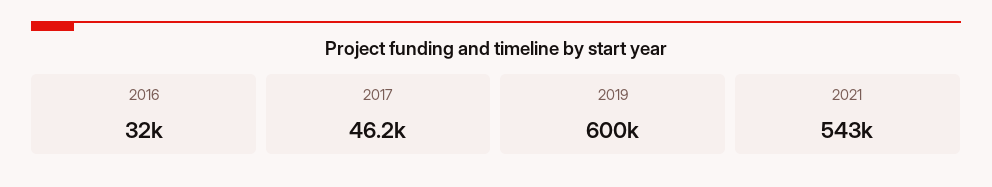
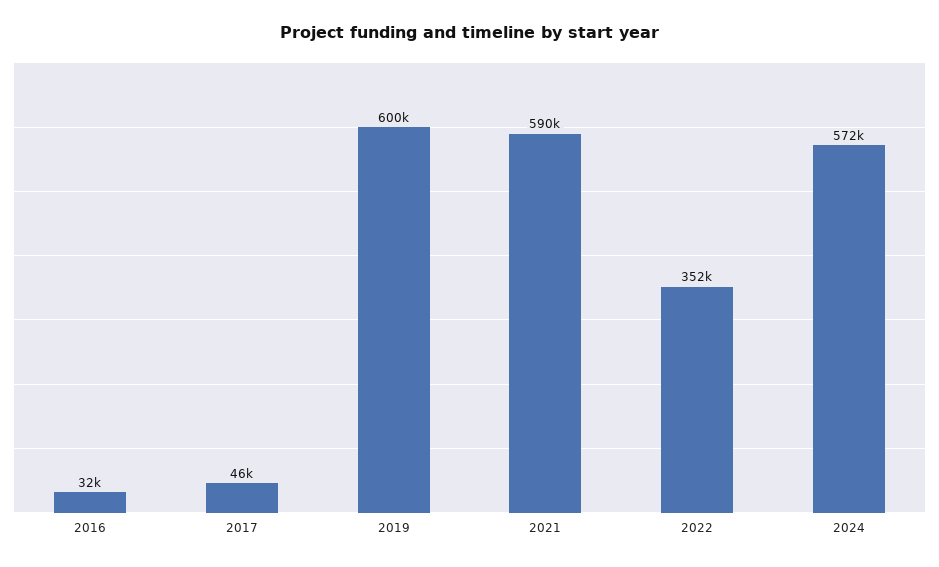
2021: 543000 -> 590000
2022: none -> 352000
2024: none -> 572000

